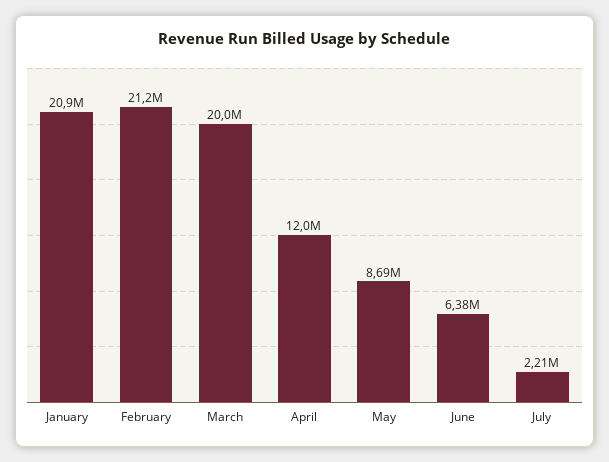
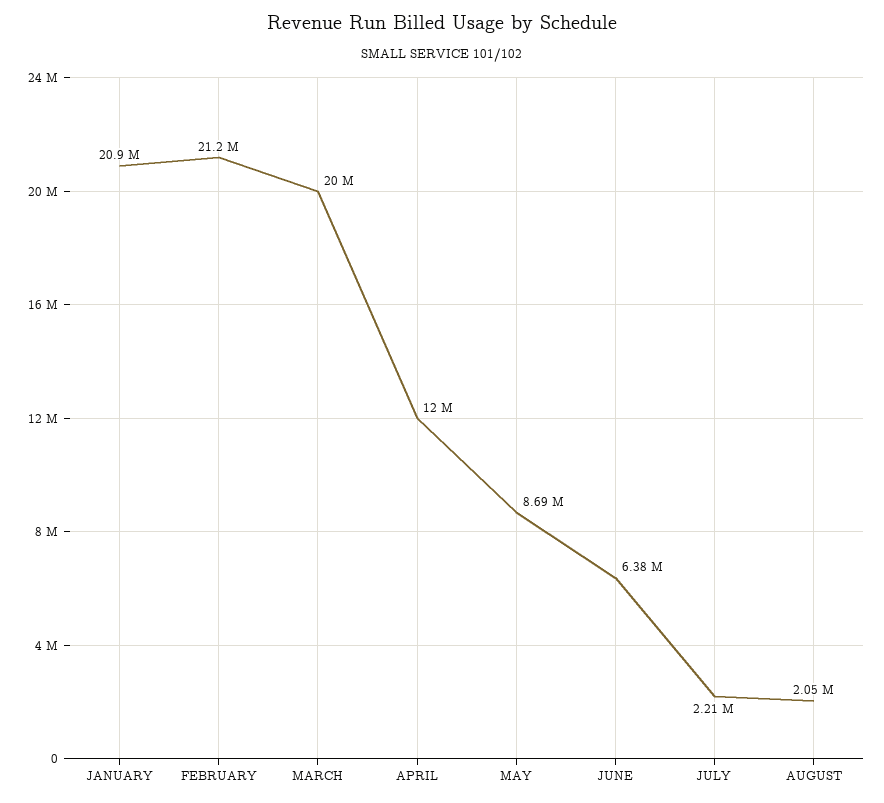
AUGUST: none -> 2050000

